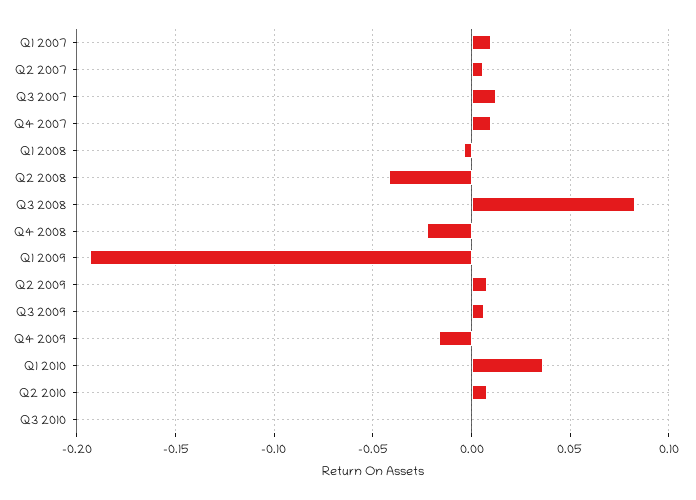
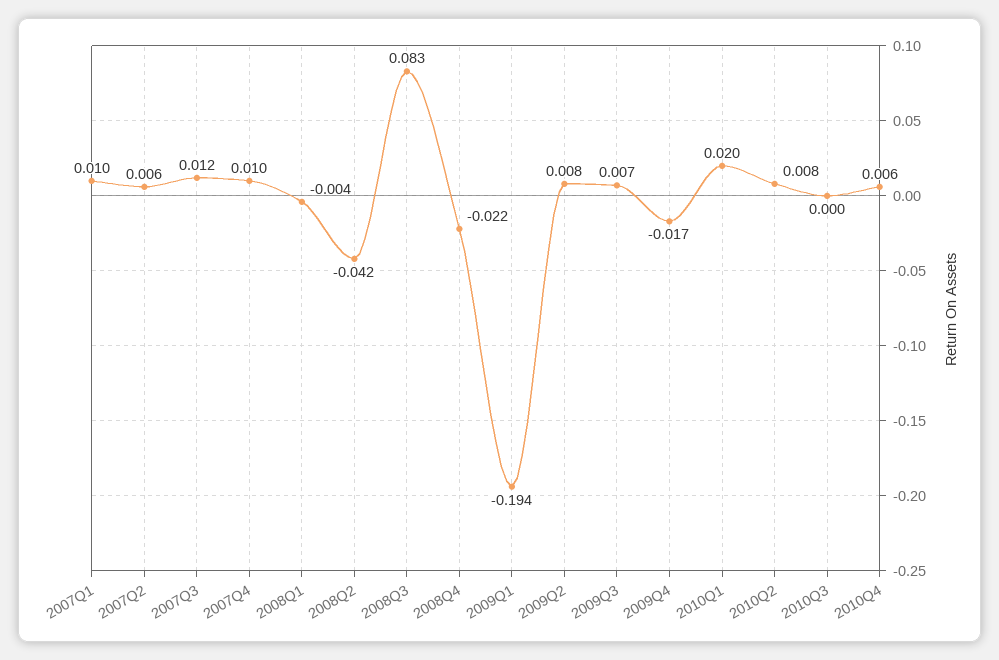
Q1 2010: 0.035 -> 0.02
2010Q4: none -> 0.006

